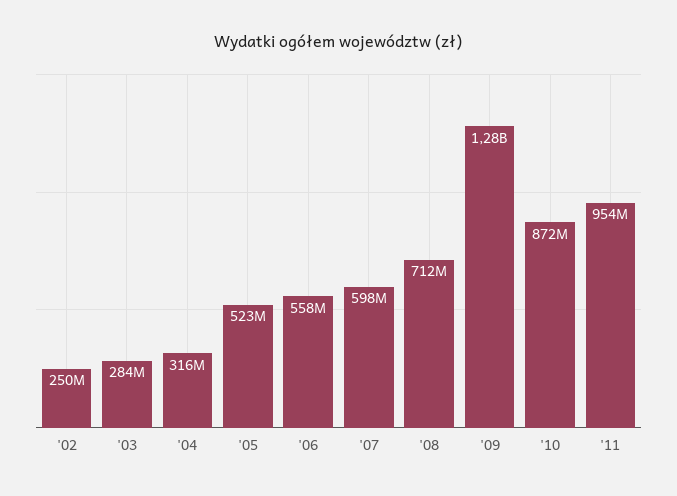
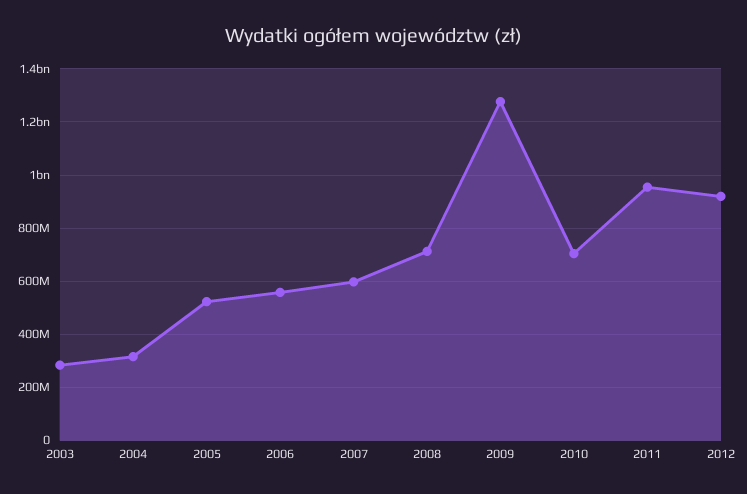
'02: 250000000 -> none
'10: 872000000 -> 700000000
2012: none -> 925000000

